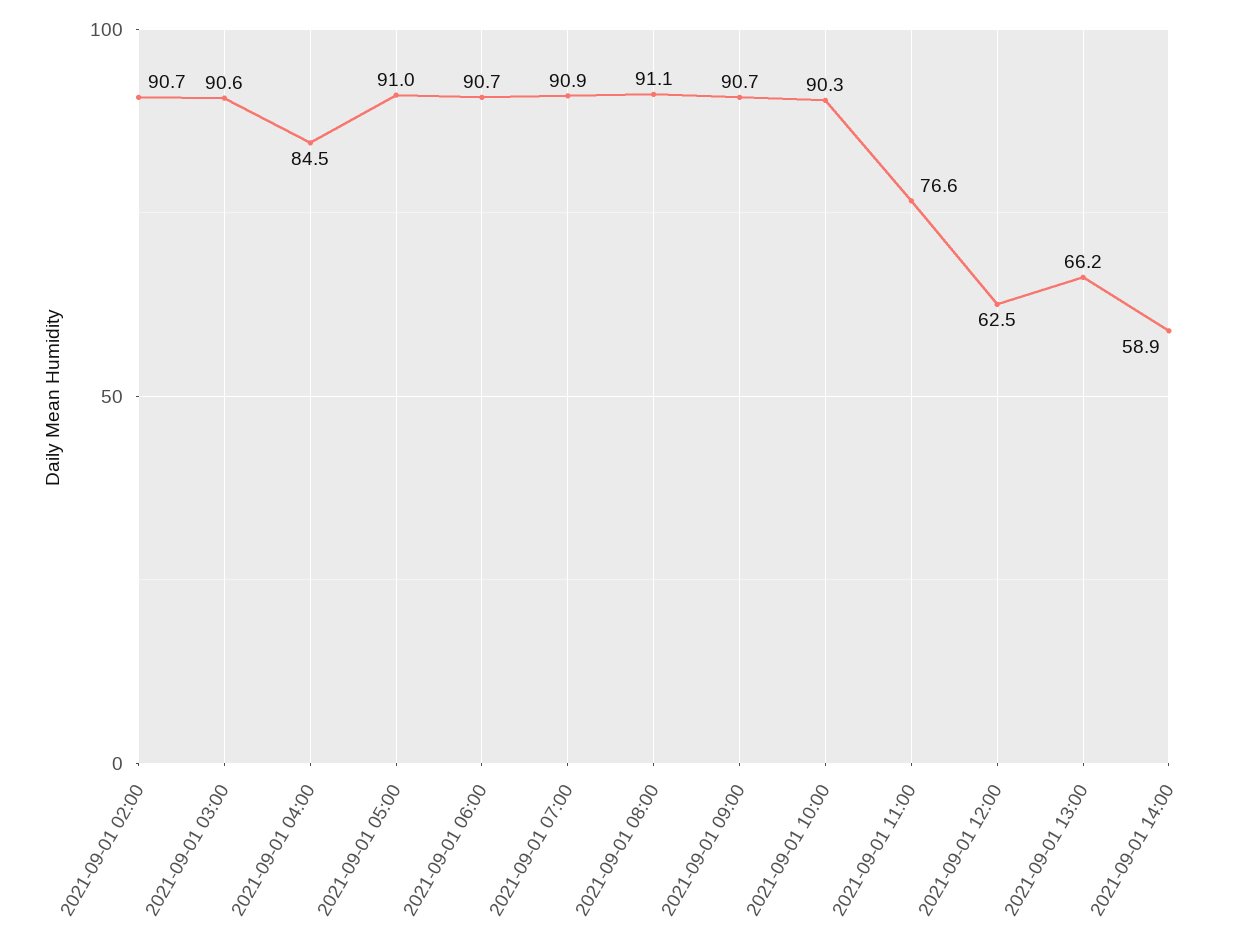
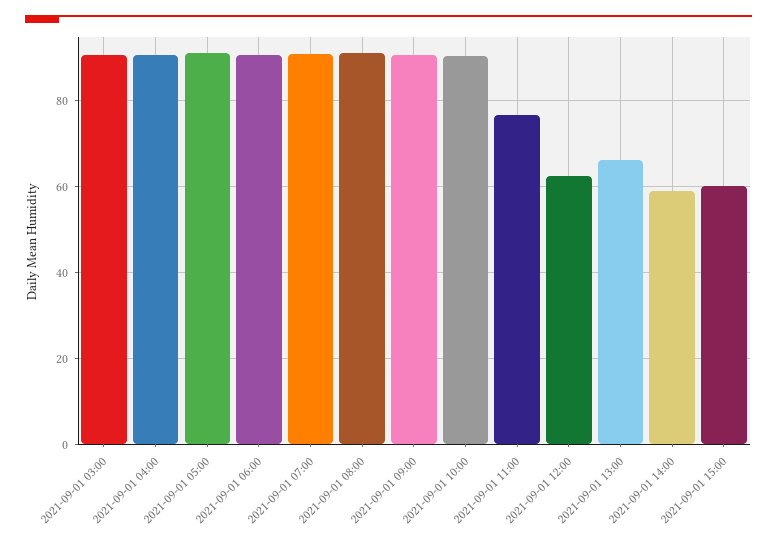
2021-09-01 02:00: 90.7 -> none
2021-09-01 04:00: 84.5 -> 90
2021-09-01 15:00: none -> 60

